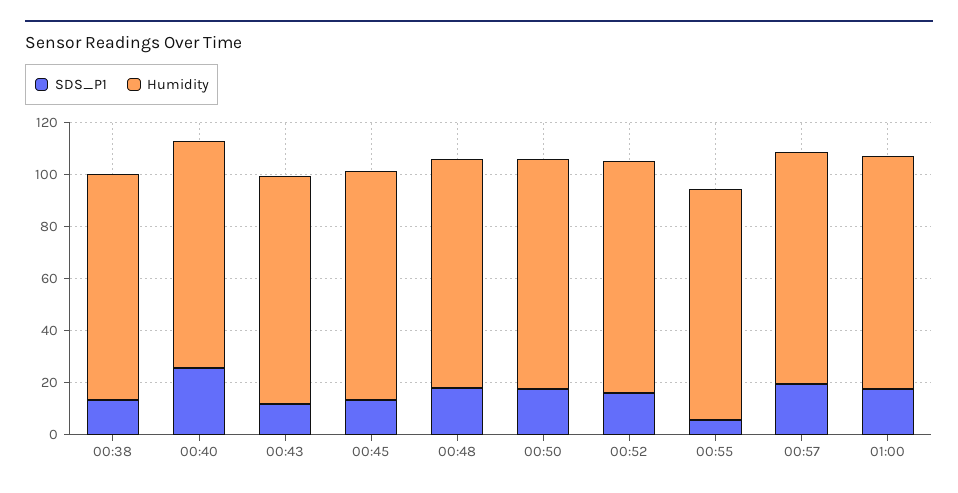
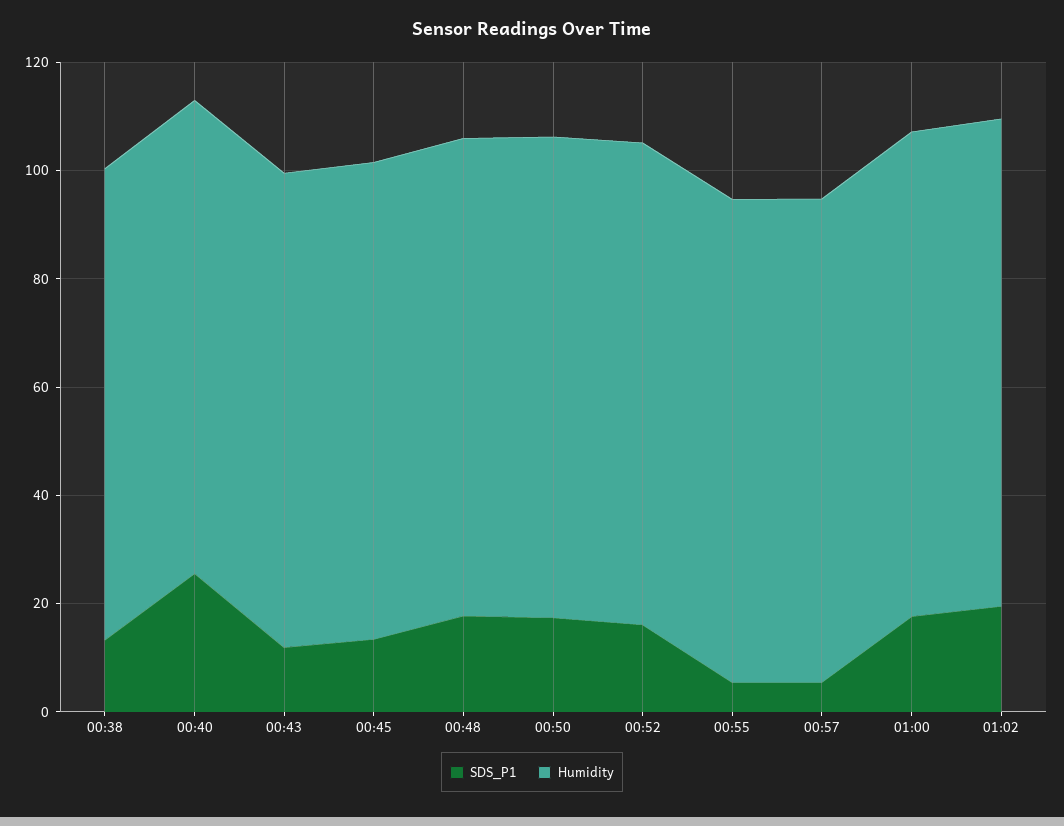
SDS_P1, 00:57: 20 -> 5
SDS_P1, 01:02: none -> 20
Humidity, 01:02: none -> 90

